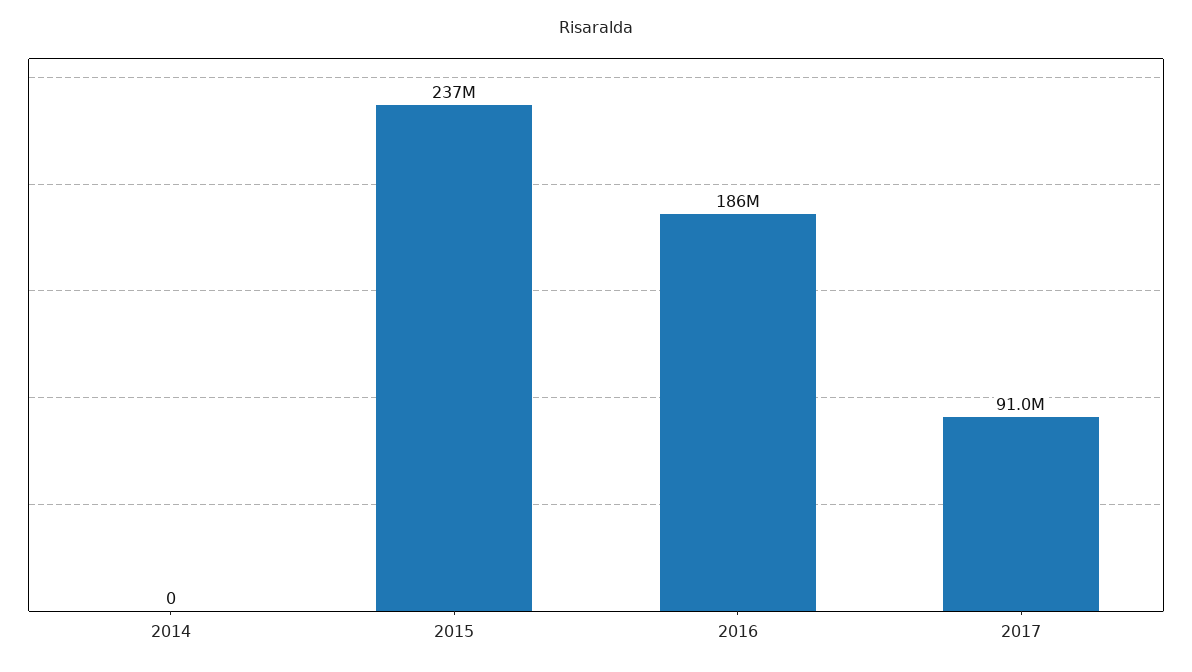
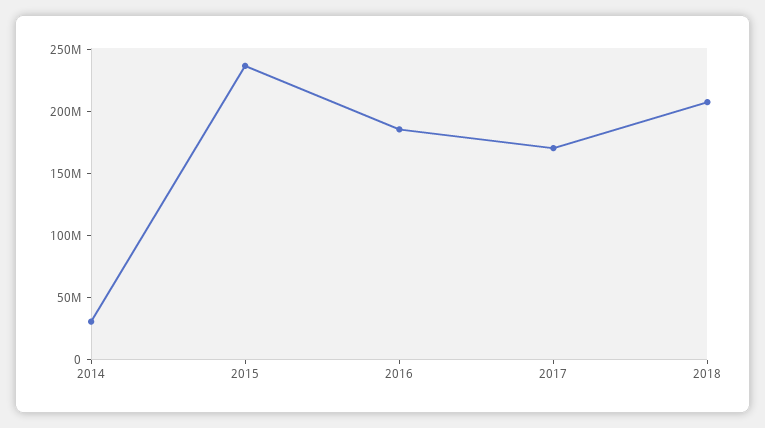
2014: 0 -> 30000000
2017: 91000000 -> 170000000
2018: none -> 210000000

